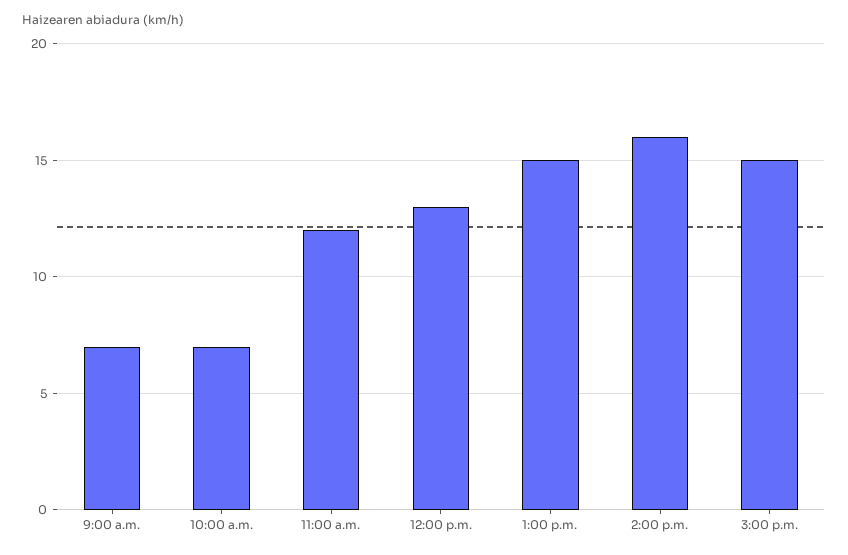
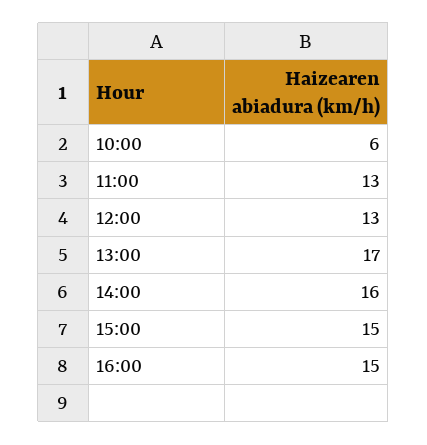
9:00 a.m.: 7 -> none
10:00 a.m.: 7 -> 6
11:00 a.m.: 12 -> 13
1:00 p.m.: 15 -> 17
16:00: none -> 15

